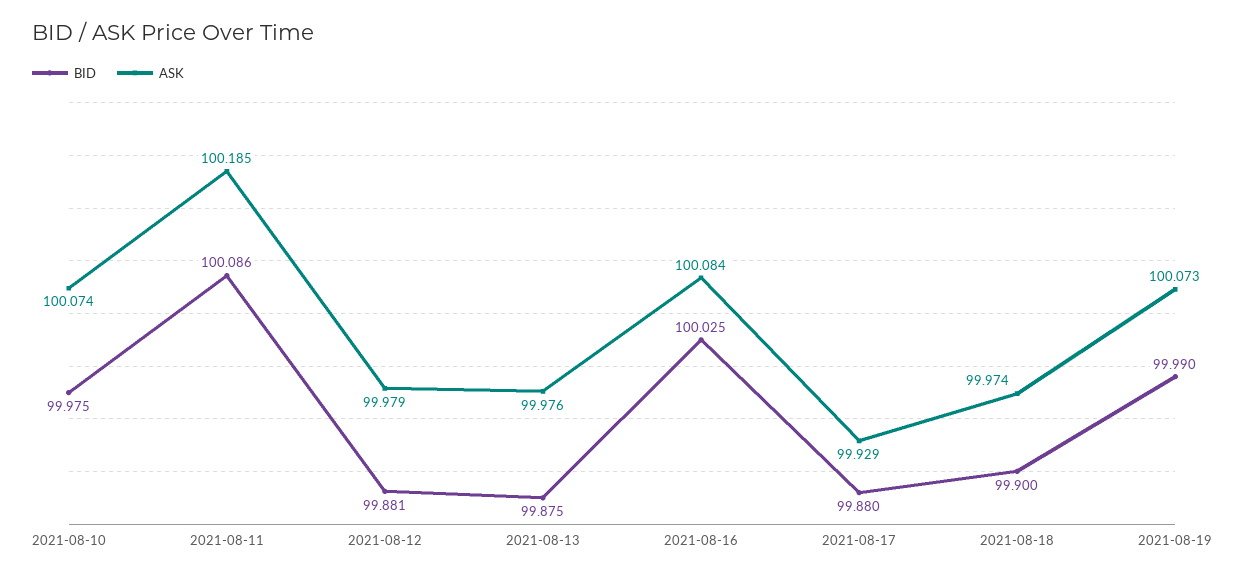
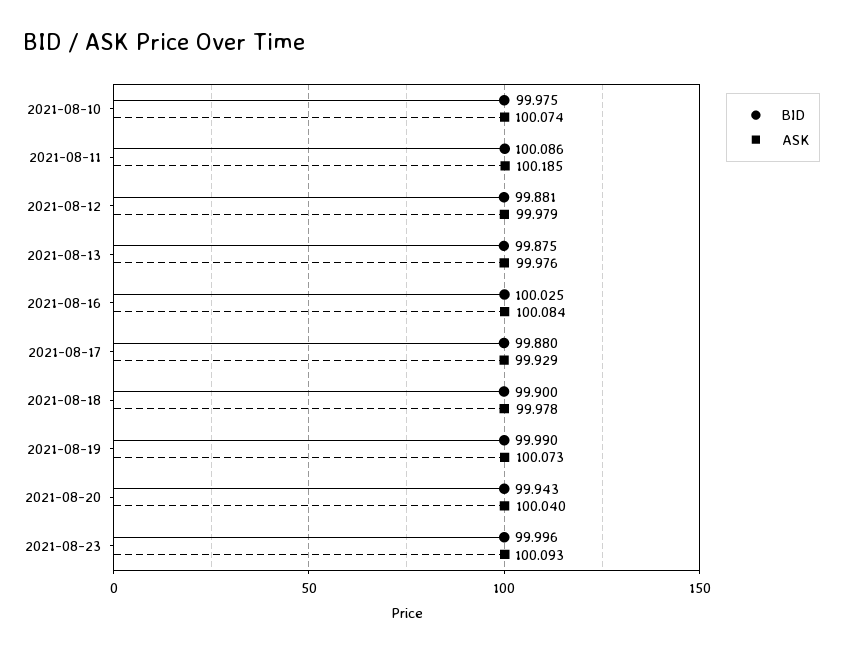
ASK, 2021-08-18: 99.974 -> 99.978
BID, 2021-08-20: none -> 99.943
ASK, 2021-08-20: none -> 100.04
BID, 2021-08-23: none -> 99.996
ASK, 2021-08-23: none -> 100.093

